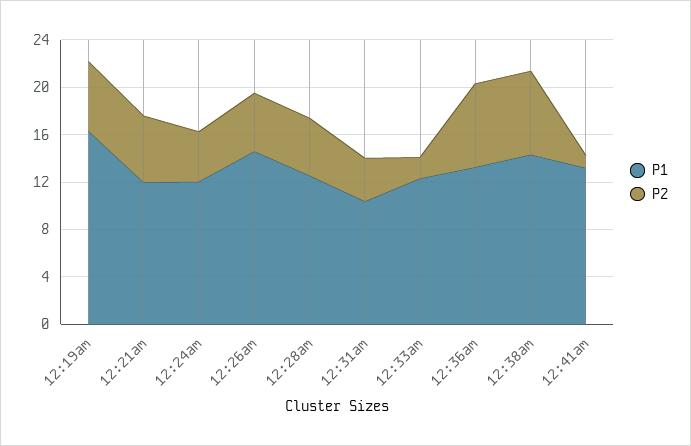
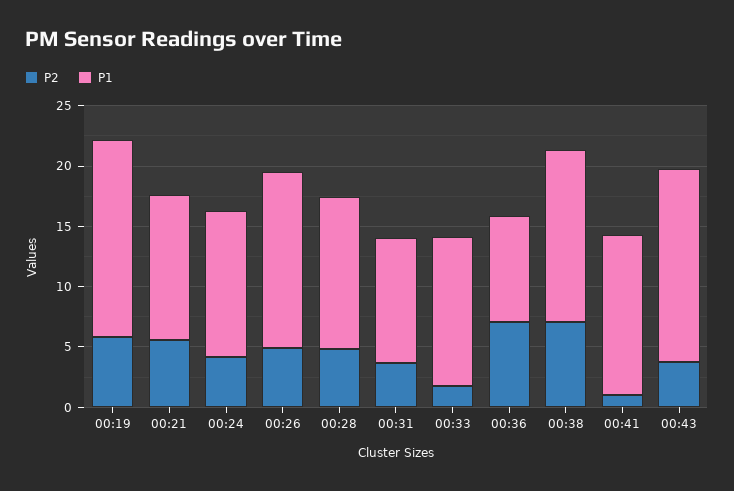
P1, 12:36am: 13 -> 9
P2, 00:43: none -> 4
P1, 00:43: none -> 16

